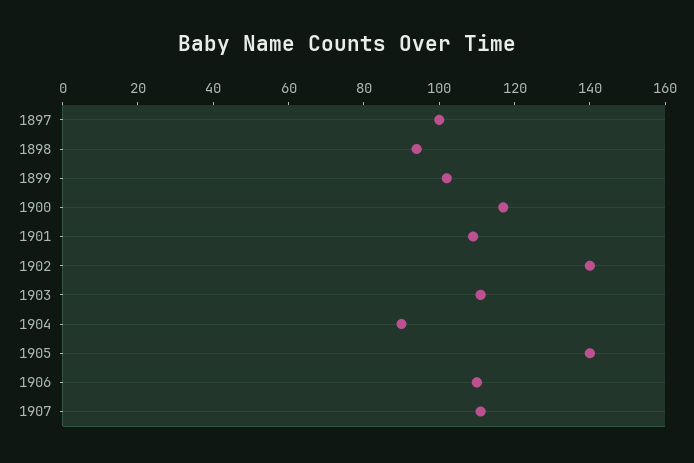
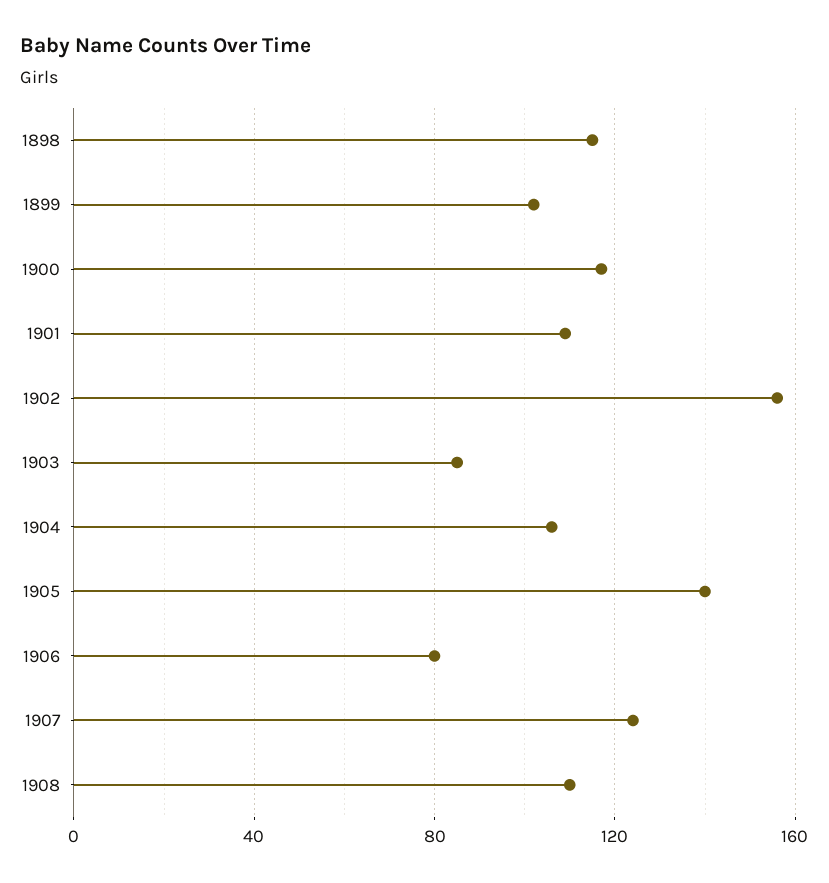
1897: 100 -> none
1898: 95 -> 115
1902: 140 -> 155
1903: 110 -> 85
1904: 90 -> 105
1906: 110 -> 80
1907: 110 -> 125
1908: none -> 110

